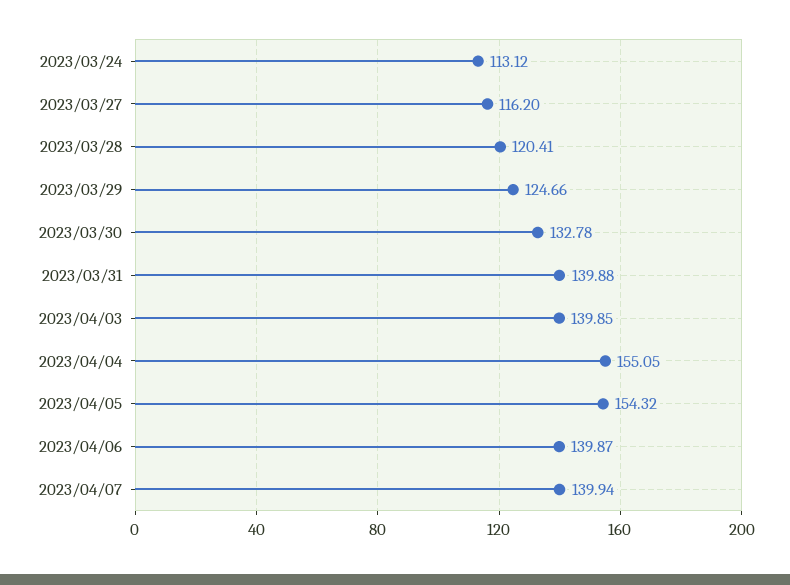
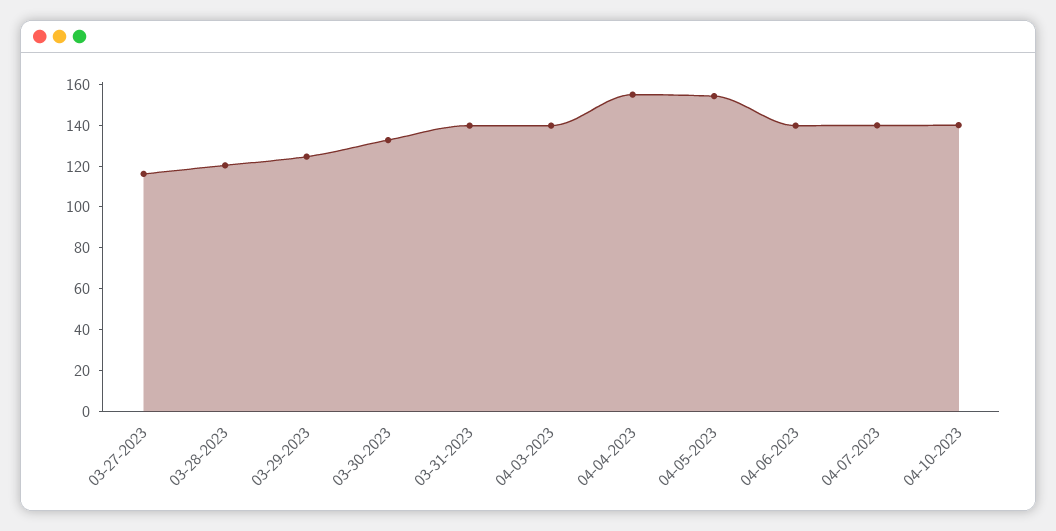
2023/03/24: 113.12 -> none
04-10-2023: none -> 140

